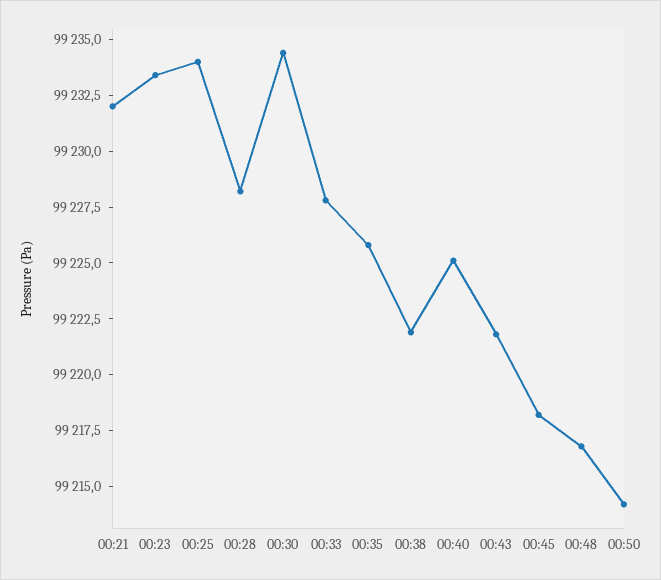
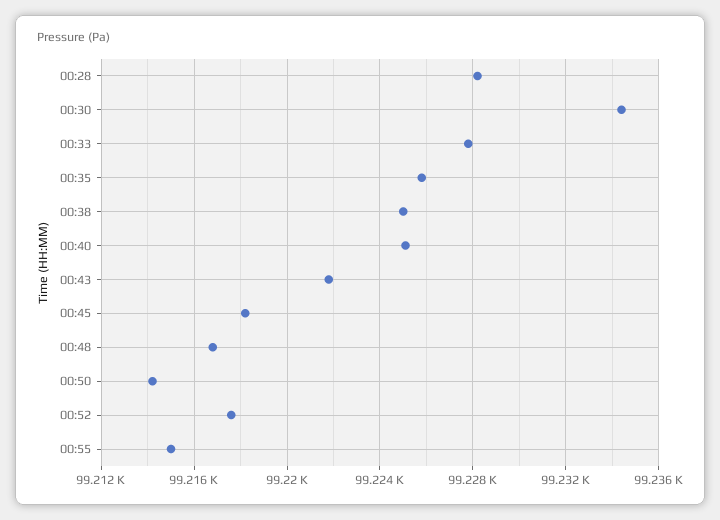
00:21: 99232 -> none
00:23: 99233.5 -> none
00:25: 99234 -> none
00:38: 99222 -> 99225
00:52: none -> 99217.5
00:55: none -> 99215

